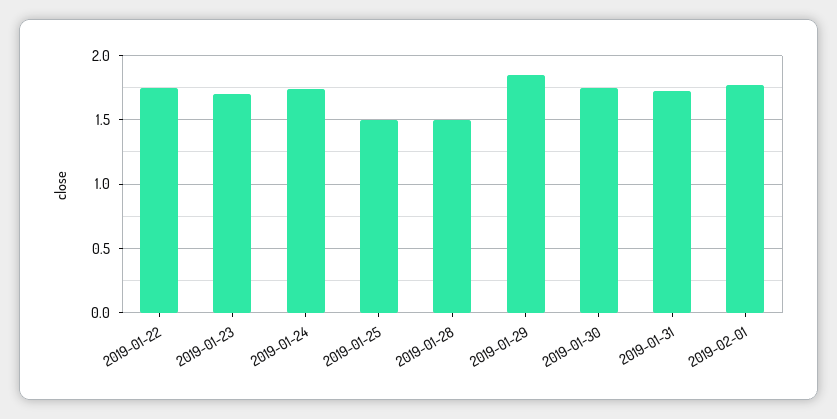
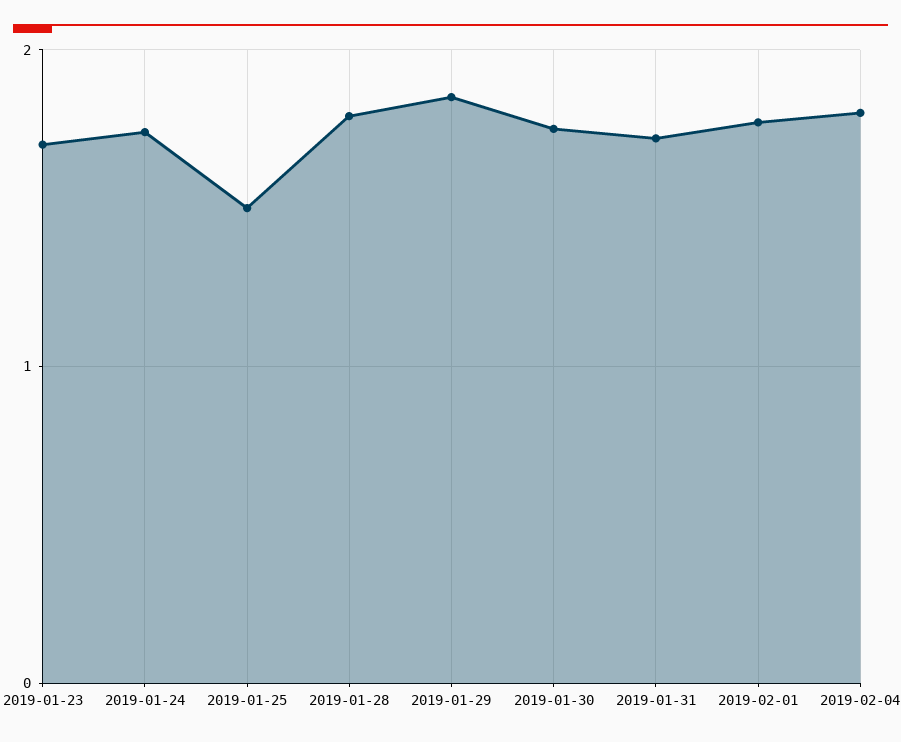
2019-01-22: 1.75 -> none
2019-01-28: 1.5 -> 1.8
2019-02-04: none -> 1.8

